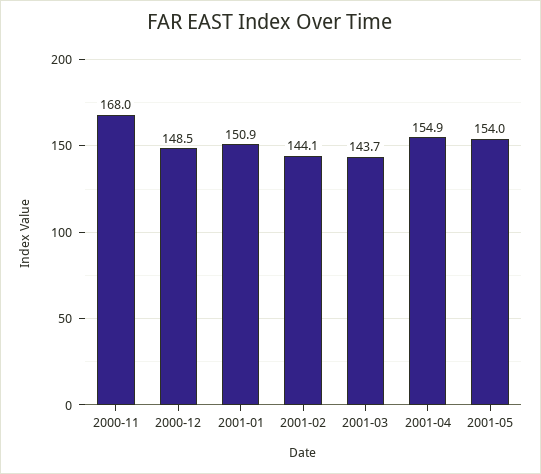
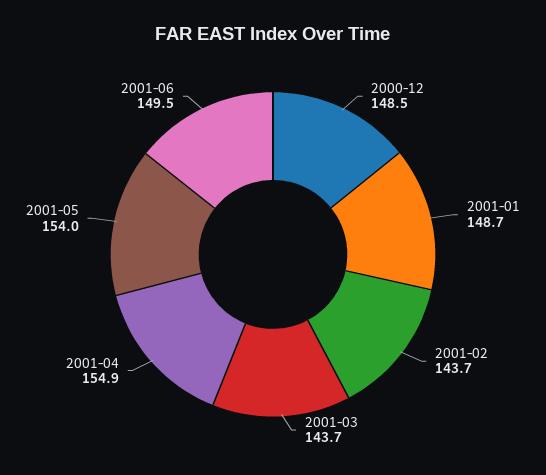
2000-11: 168 -> none
2001-01: 150.9 -> 148.7
2001-02: 144.1 -> 143.7
2001-06: none -> 149.5

